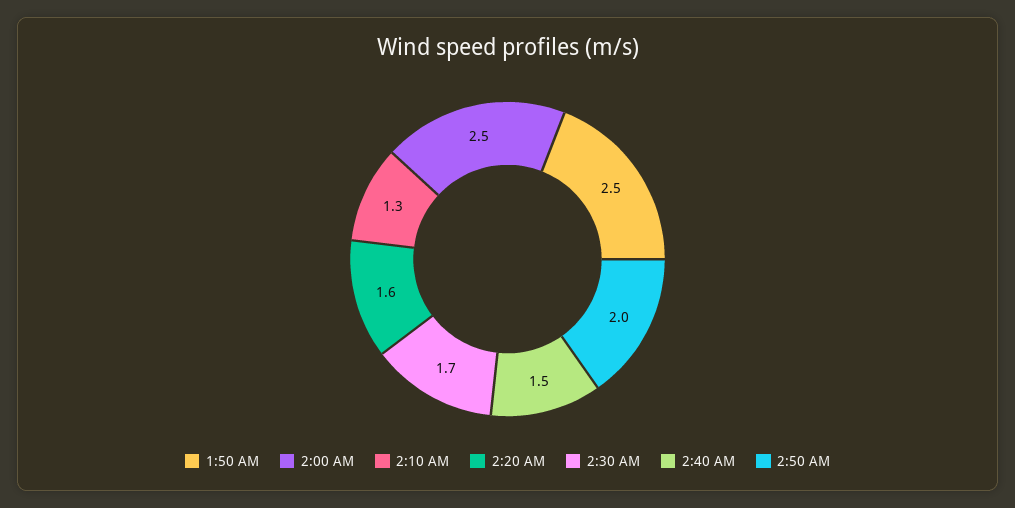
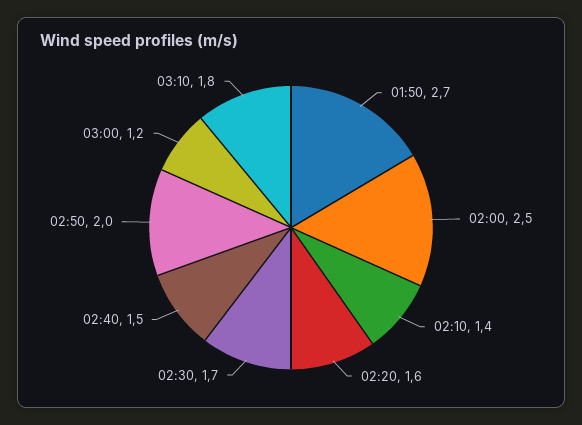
1:50 AM: 2.5 -> 2.7
2:10 AM: 1.3 -> 1.4
03:00: none -> 1.2
03:10: none -> 1.8

